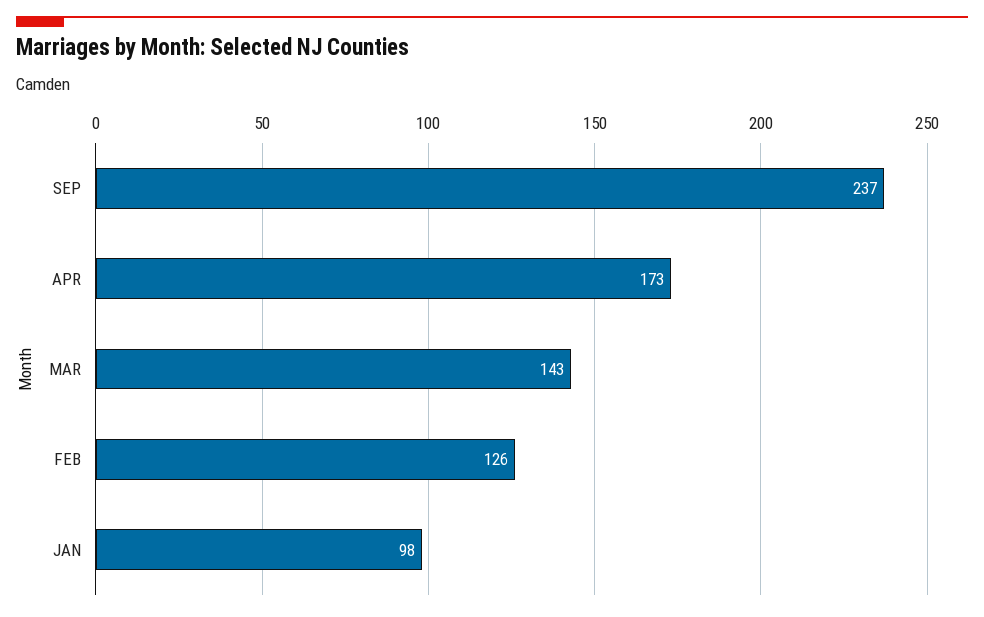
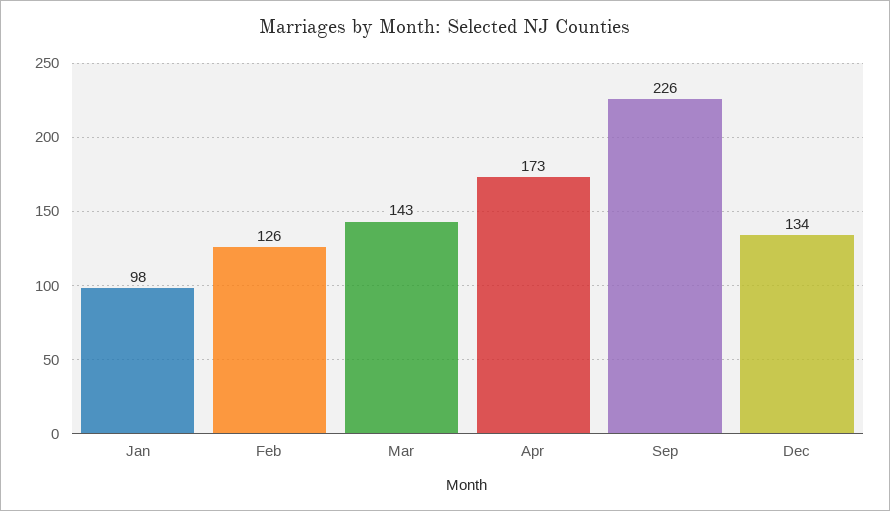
SEP: 237 -> 226
Dec: none -> 134

